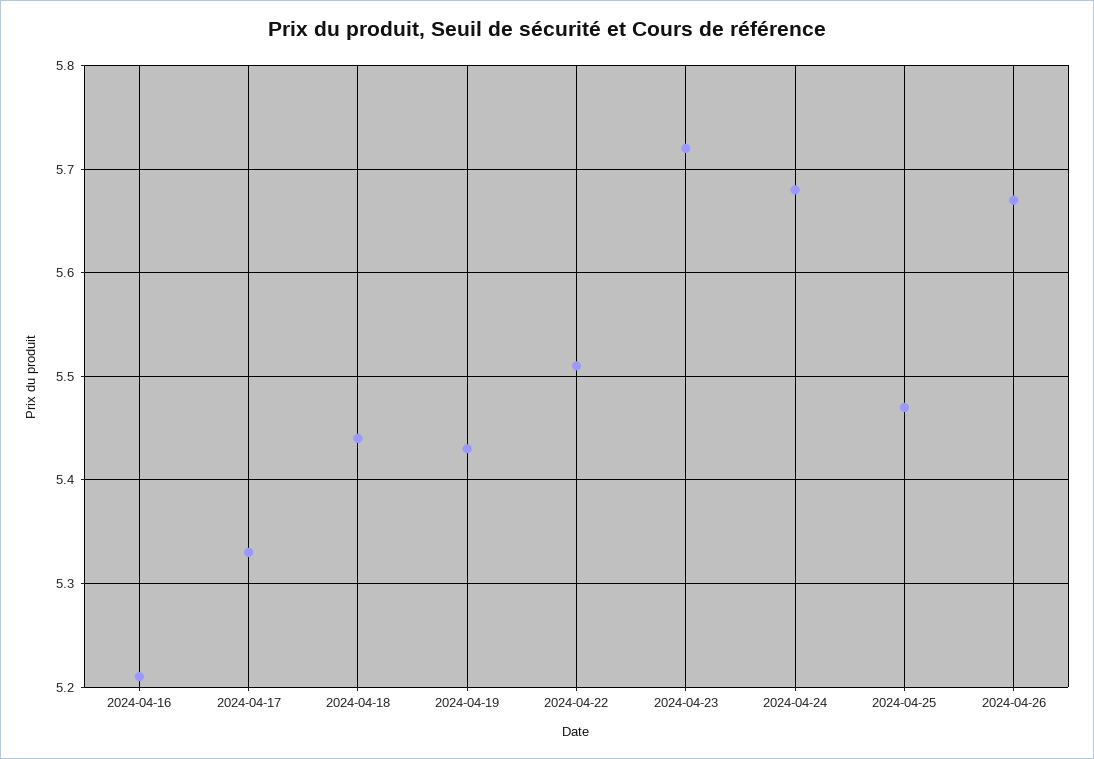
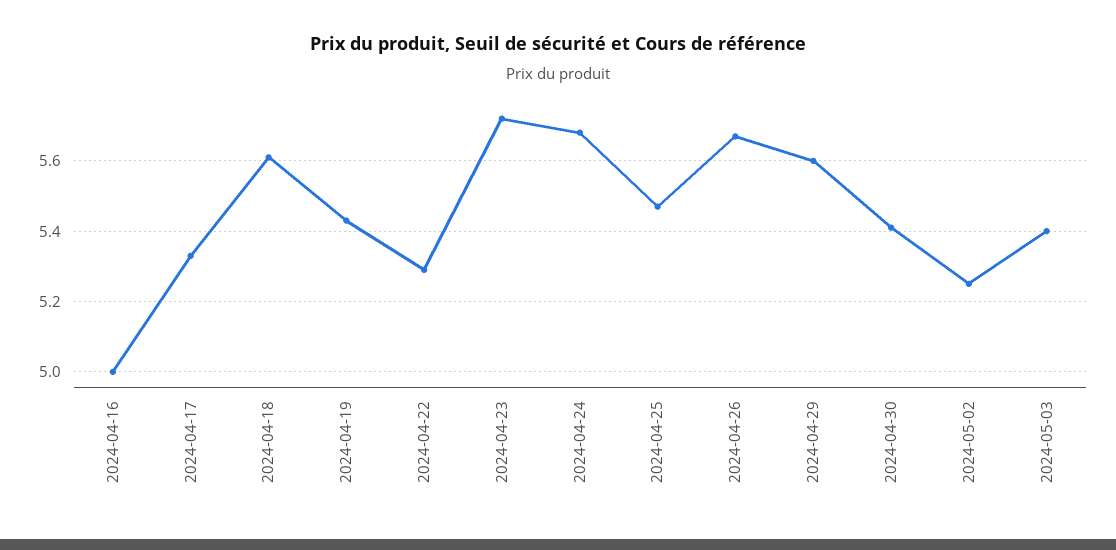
2024-04-16: 5.21 -> 5
2024-04-18: 5.44 -> 5.6
2024-04-22: 5.51 -> 5.3
2024-04-29: none -> 5.6
2024-04-30: none -> 5.4
2024-05-02: none -> 5.25
2024-05-03: none -> 5.4

